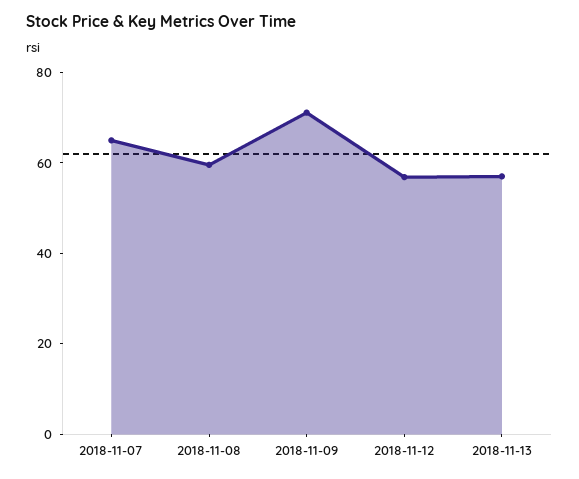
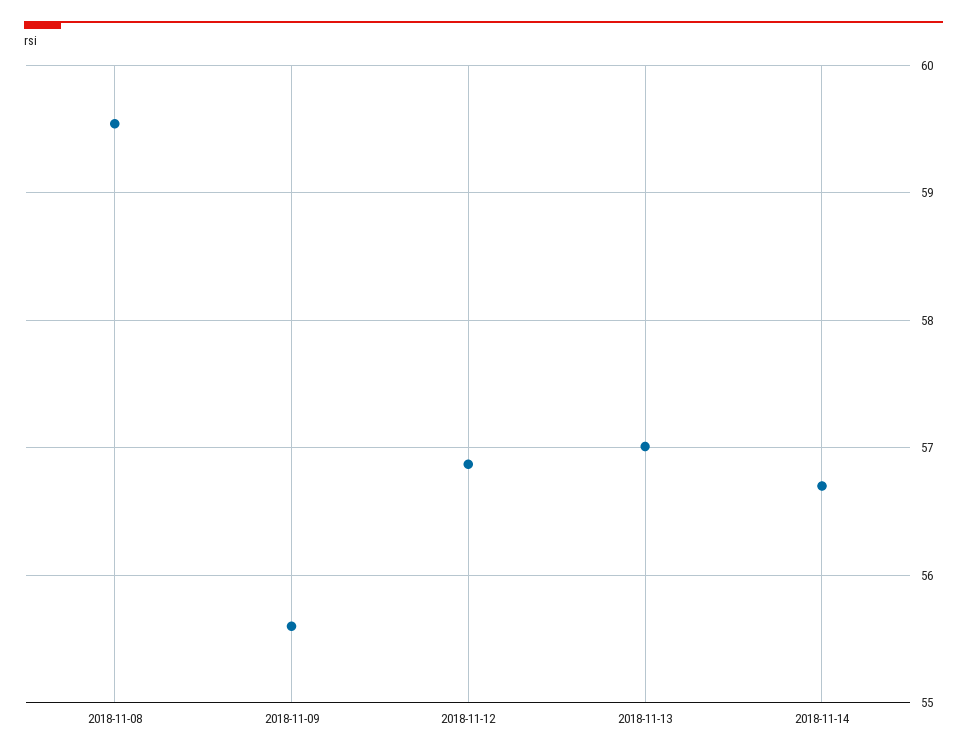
2018-11-07: 65 -> none
2018-11-09: 70 -> 55.6
2018-11-14: none -> 56.7

